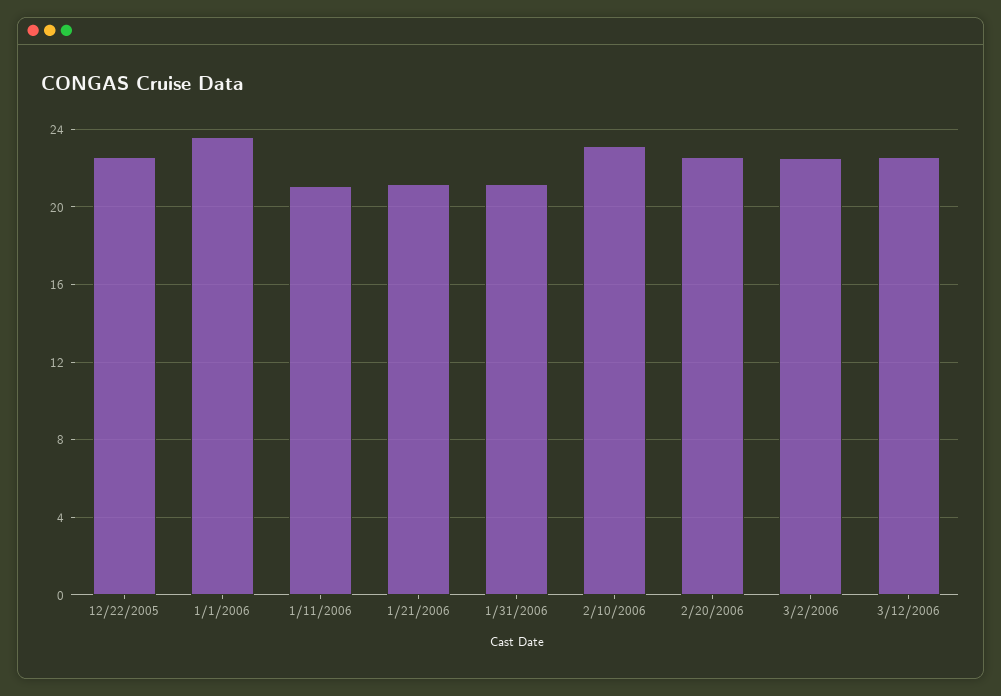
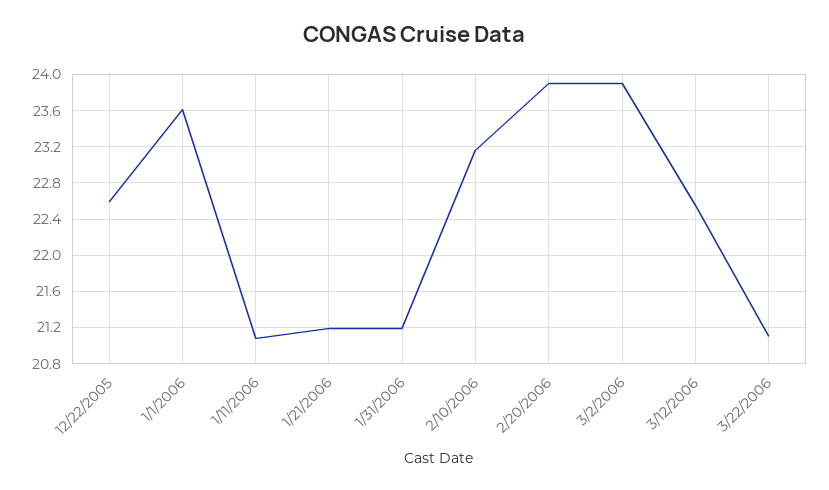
2/20/2006: 22.5 -> 23.9
3/2/2006: 22.5 -> 23.9
3/22/2006: none -> 21.1

